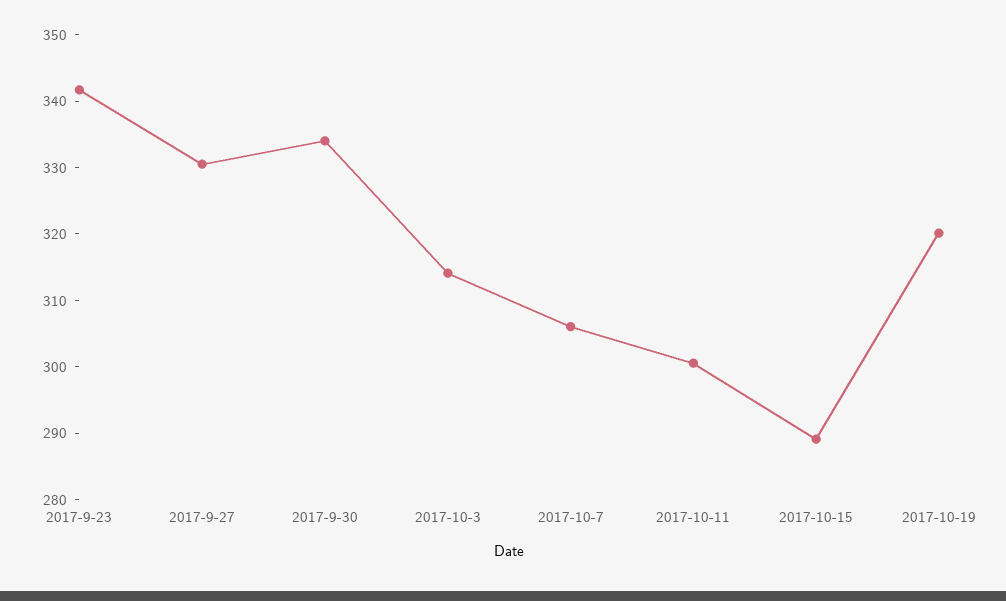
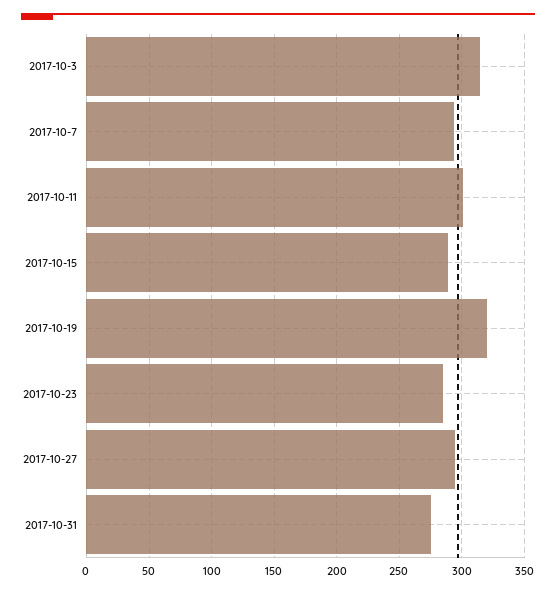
2017-9-23: 342 -> none
2017-9-27: 330 -> none
2017-9-30: 334 -> none
2017-10-7: 306 -> 295
2017-10-23: none -> 285
2017-10-27: none -> 295
2017-10-31: none -> 275

